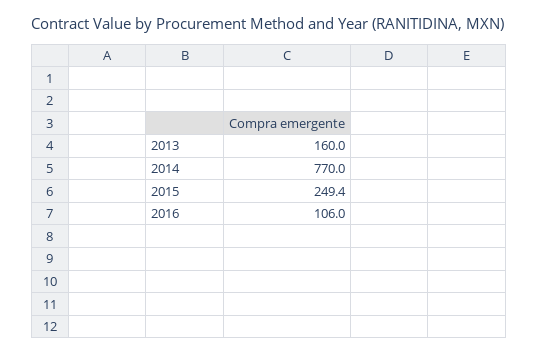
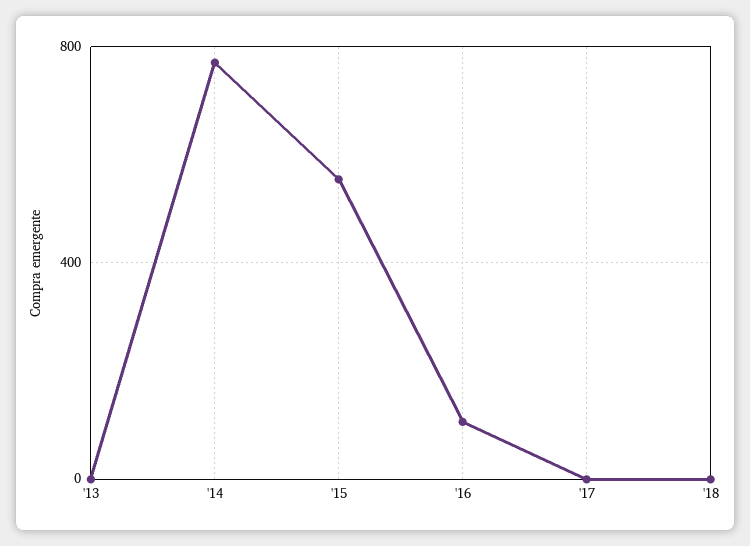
2013: 160 -> 0
2015: 249.4 -> 550
'17: none -> 0
'18: none -> 0

